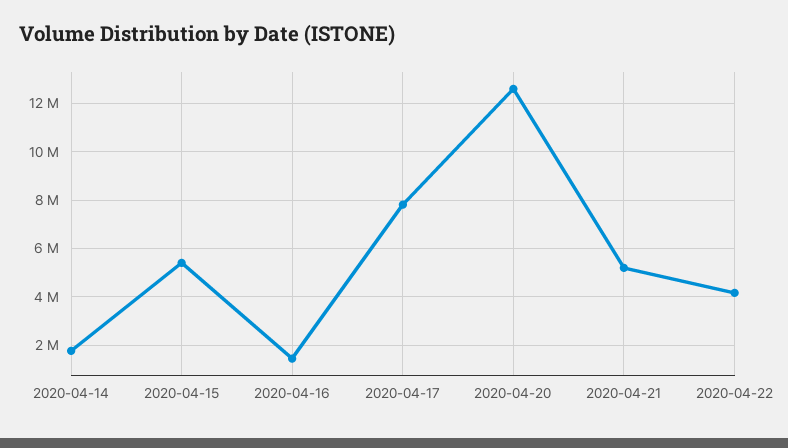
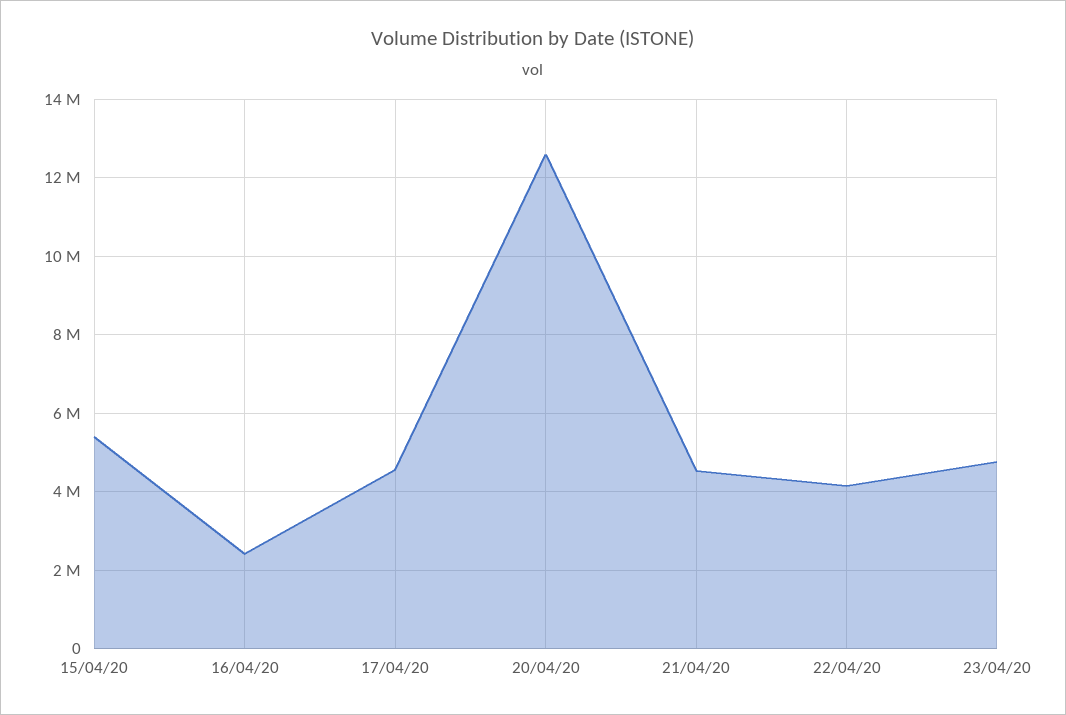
2020-04-14: 1750000 -> none
2020-04-16: 1500000 -> 2400000
2020-04-17: 7750000 -> 4600000
2020-04-21: 5250000 -> 4600000
23/04/20: none -> 4800000

